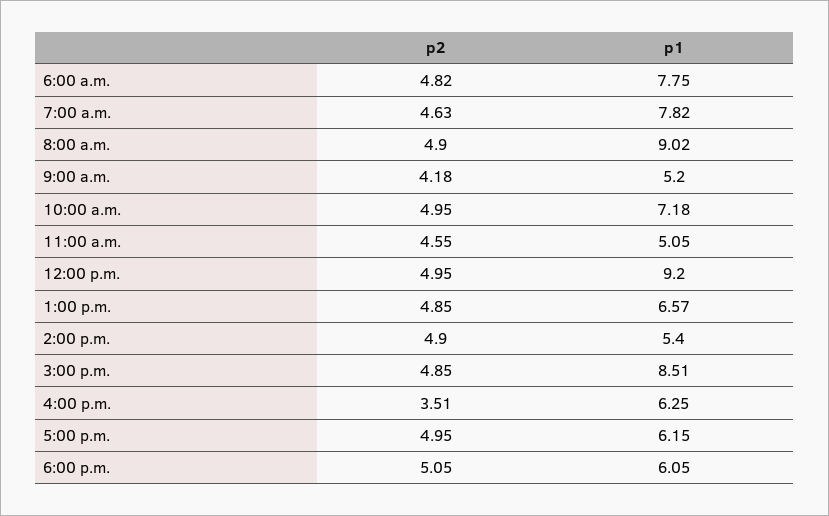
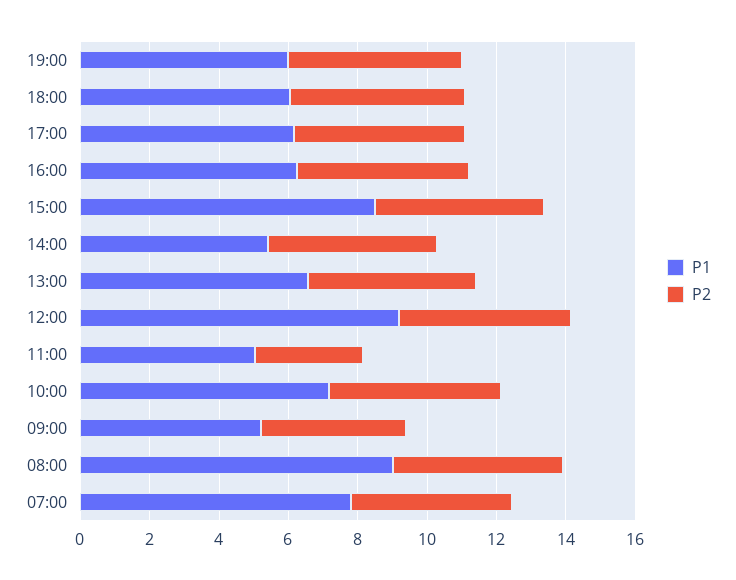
p2, 6:00 a.m.: 4.82 -> none
p1, 6:00 a.m.: 7.75 -> none
p2, 11:00 a.m.: 4.55 -> 3
p2, 4:00 p.m.: 3.51 -> 5
p1, 19:00: none -> 6
p2, 19:00: none -> 5

